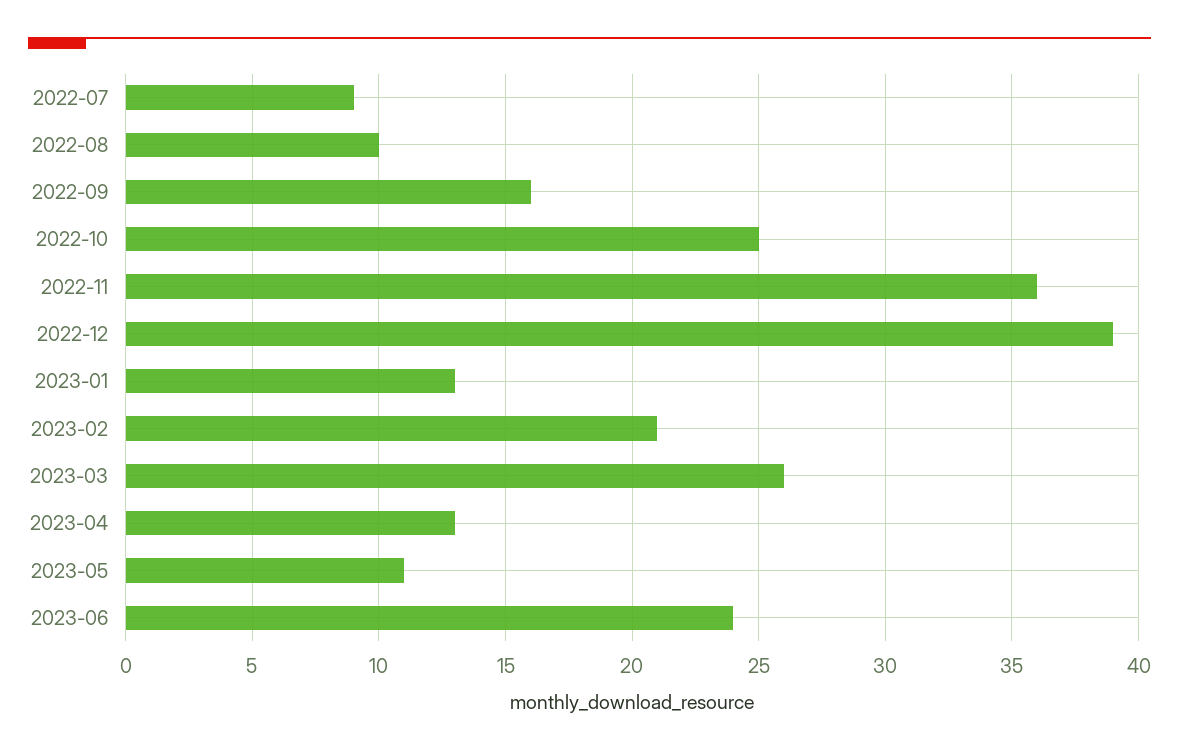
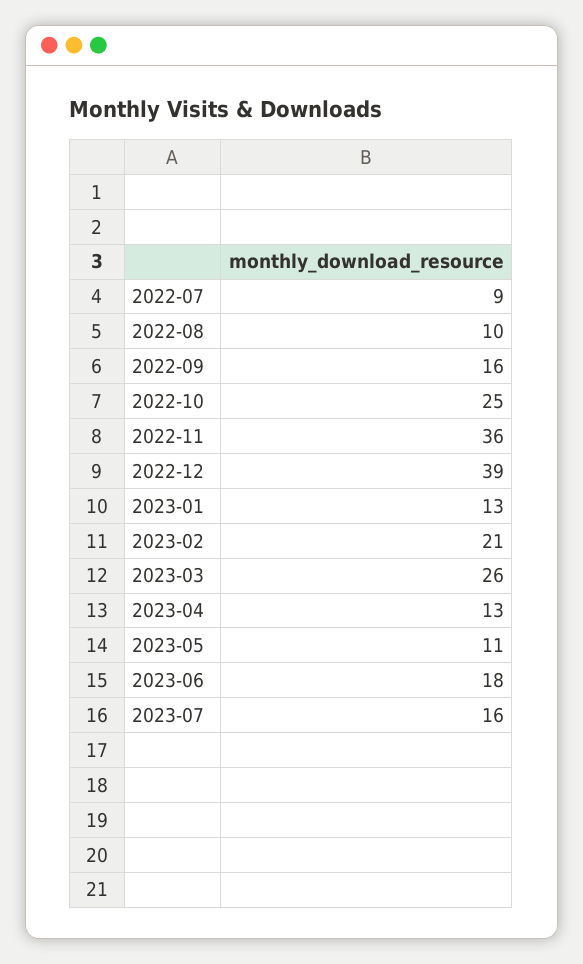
2023-06: 24 -> 18
2023-07: none -> 16

